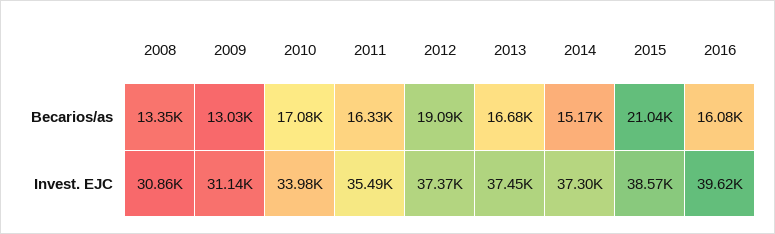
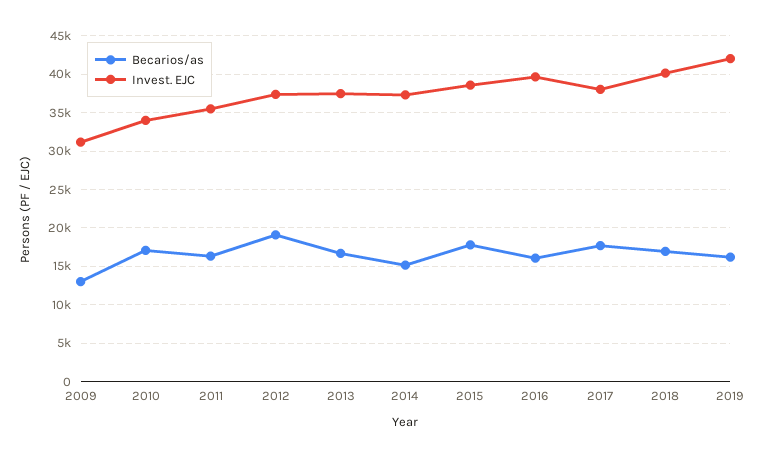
Becarios/as, 2008: 13350 -> none
Becarios/as, 2015: 21040 -> 18000
Invest. EJC, 2008: 30860 -> none
Becarios/as, 2017: none -> 18000
Invest. EJC, 2017: none -> 38000
Becarios/as, 2018: none -> 17000
Invest. EJC, 2018: none -> 40000
Becarios/as, 2019: none -> 16000
Invest. EJC, 2019: none -> 42000

